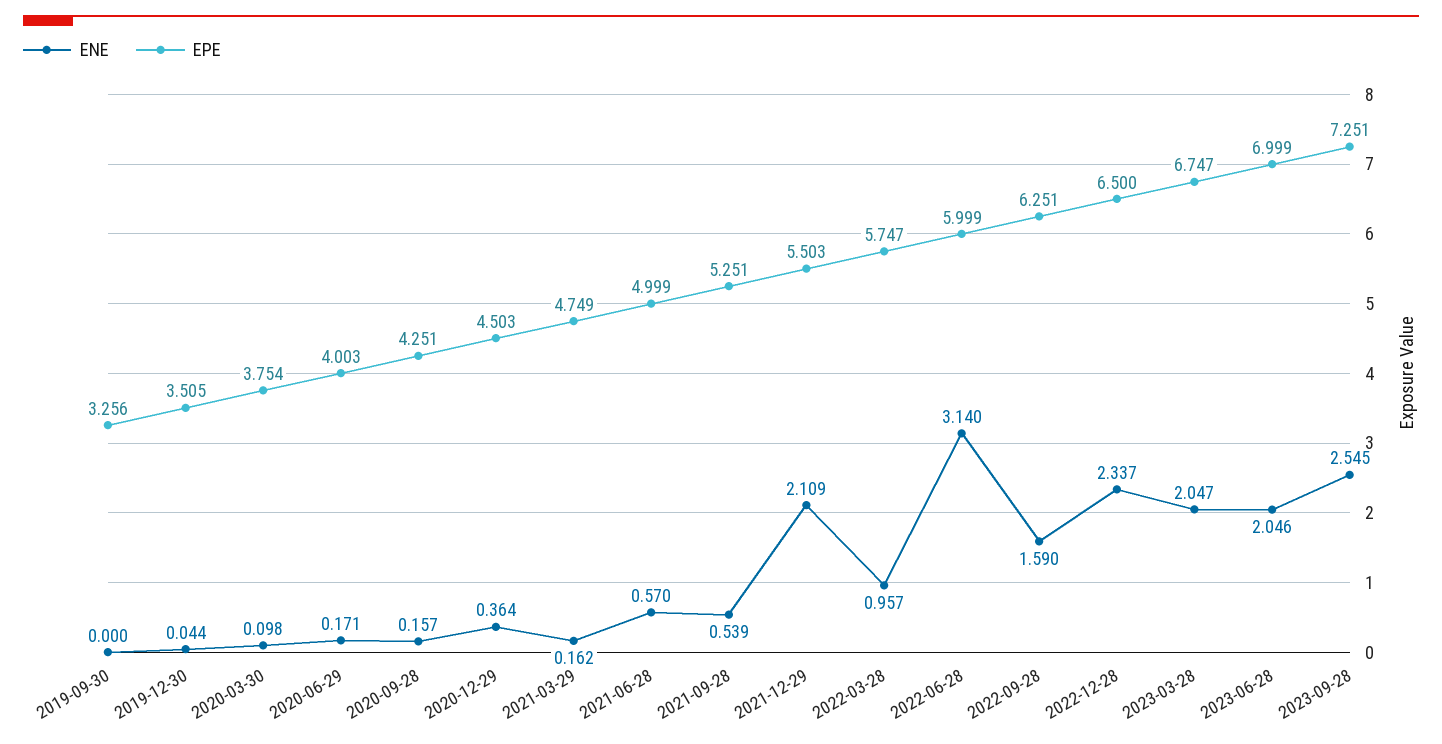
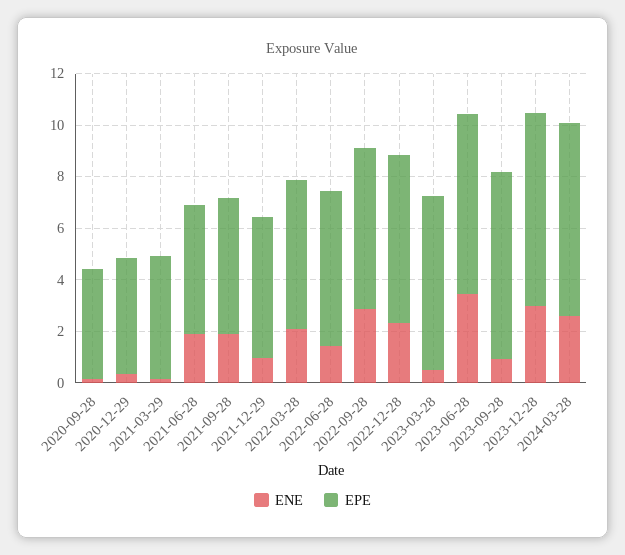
ENE, 2019-09-30: 0 -> none
EPE, 2019-09-30: 3.256 -> none
ENE, 2019-12-30: 0.044 -> none
EPE, 2019-12-30: 3.505 -> none
ENE, 2020-03-30: 0.098 -> none
EPE, 2020-03-30: 3.754 -> none
ENE, 2020-06-29: 0.171 -> none
EPE, 2020-06-29: 4.003 -> none
ENE, 2021-06-28: 0.57 -> 2
ENE, 2021-09-28: 0.539 -> 2
ENE, 2021-12-29: 2.109 -> 1
ENE, 2022-03-28: 0.957 -> 2
ENE, 2022-06-28: 3.14 -> 1.5
ENE, 2022-09-28: 1.59 -> 3
ENE, 2023-03-28: 2.047 -> 0.5
ENE, 2023-06-28: 2.046 -> 3.5
ENE, 2023-09-28: 2.545 -> 1
ENE, 2023-12-28: none -> 3
EPE, 2023-12-28: none -> 7.5
ENE, 2024-03-28: none -> 2.5
EPE, 2024-03-28: none -> 7.5

